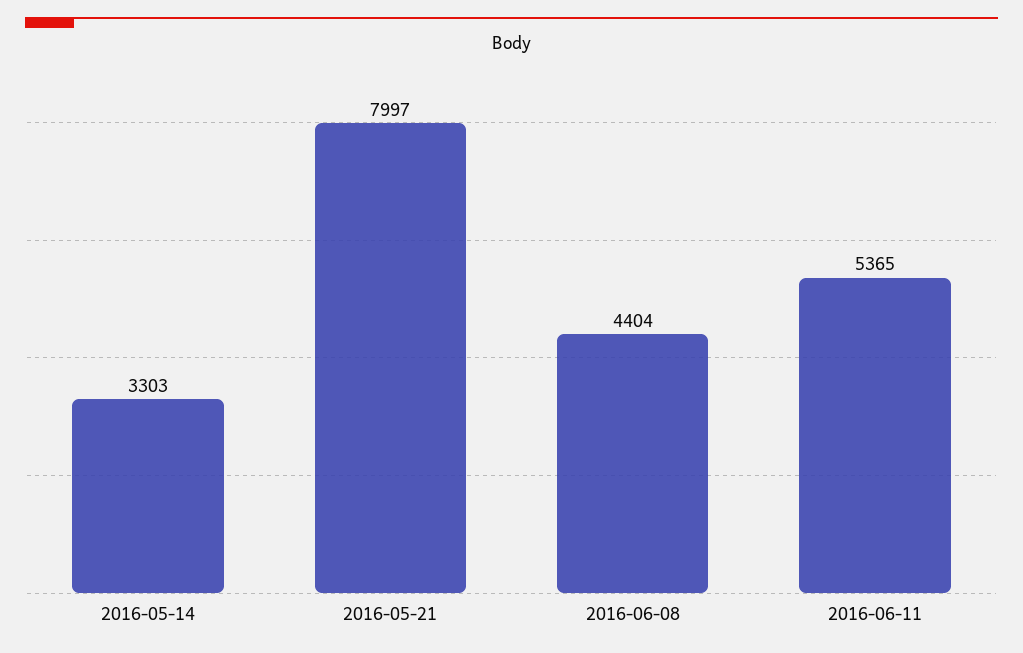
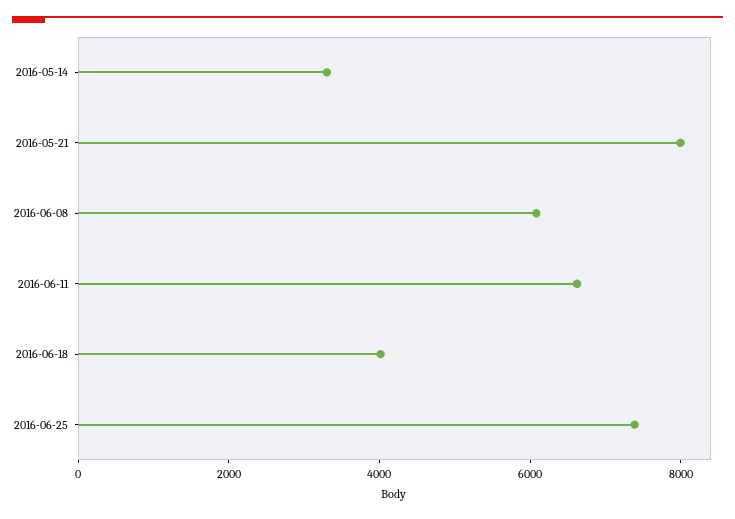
2016-06-08: 4404 -> 6000
2016-06-11: 5365 -> 6500
2016-06-18: none -> 4000
2016-06-25: none -> 7500

